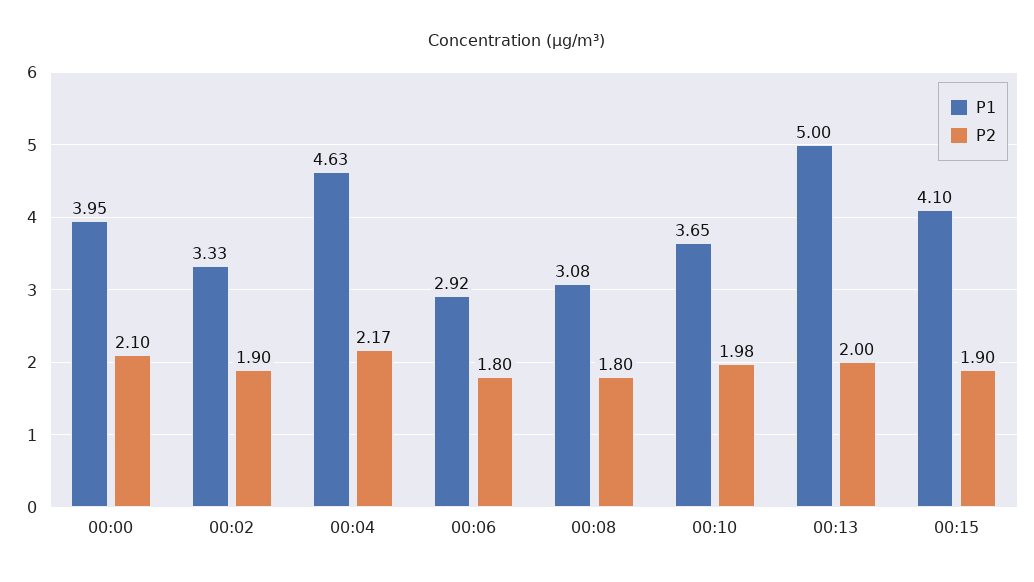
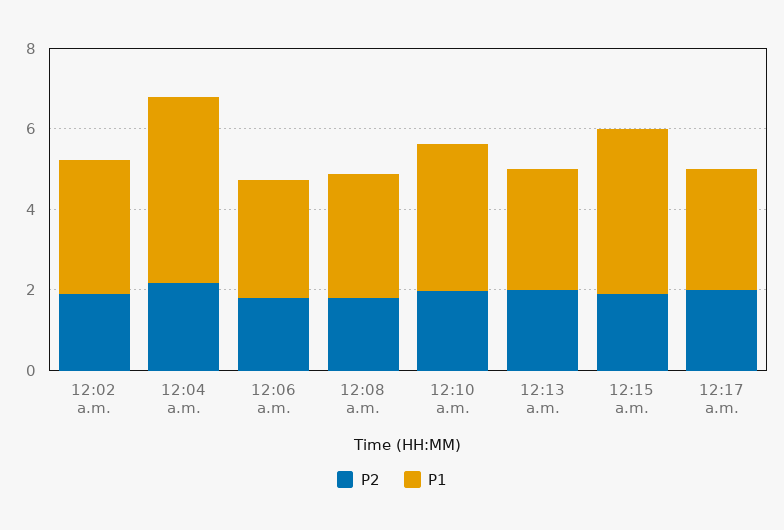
P1, 00:00: 3.95 -> none
P2, 00:00: 2.1 -> none
P1, 00:13: 5 -> 3
P2, 12:17 a.m.: none -> 2
P1, 12:17 a.m.: none -> 3

